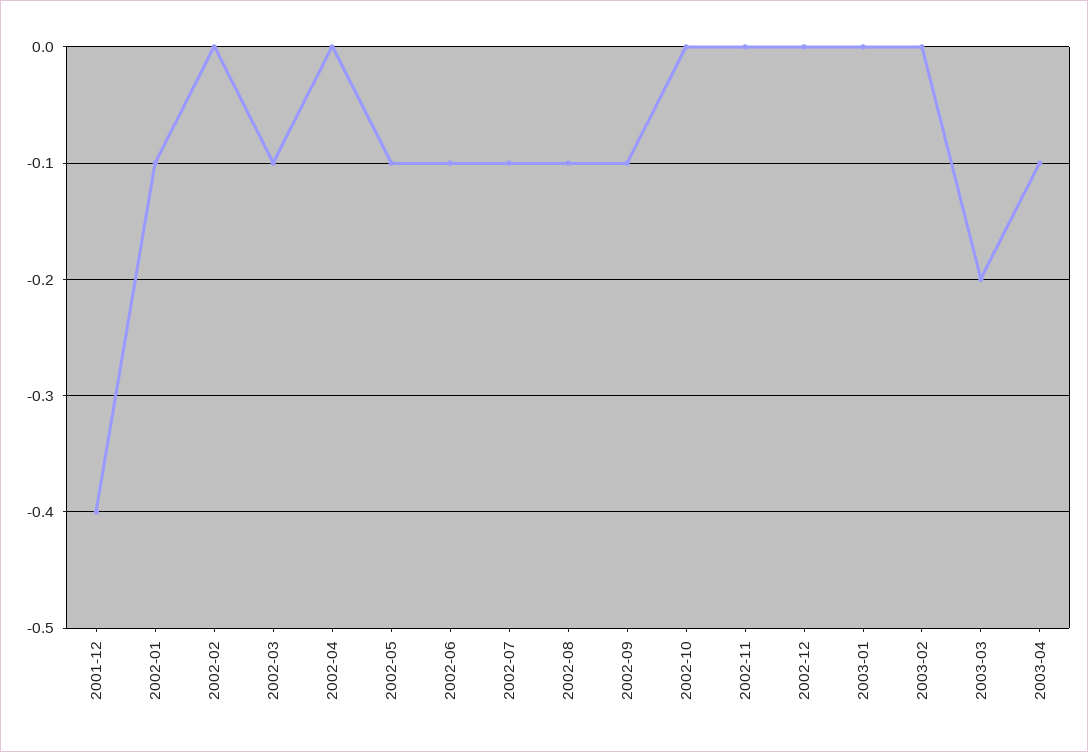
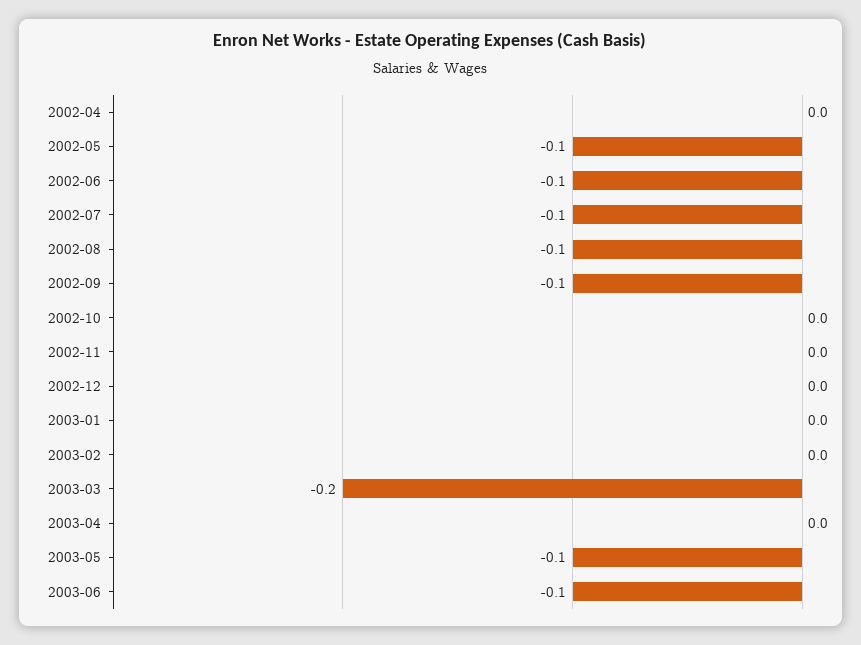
2001-12: -0.4 -> none
2002-01: -0.1 -> none
2002-02: 0 -> none
2002-03: -0.1 -> none
2003-04: -0.1 -> 0
2003-05: none -> -0.1
2003-06: none -> -0.1

